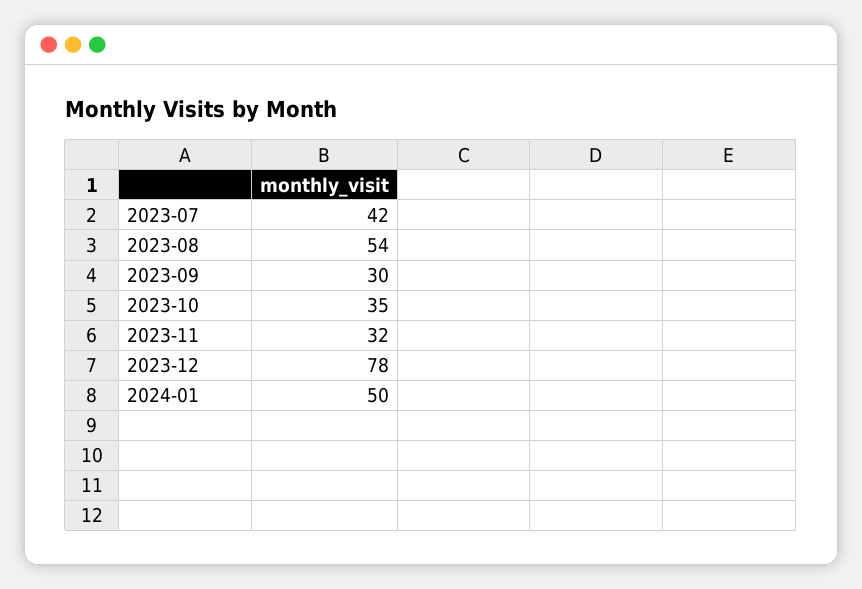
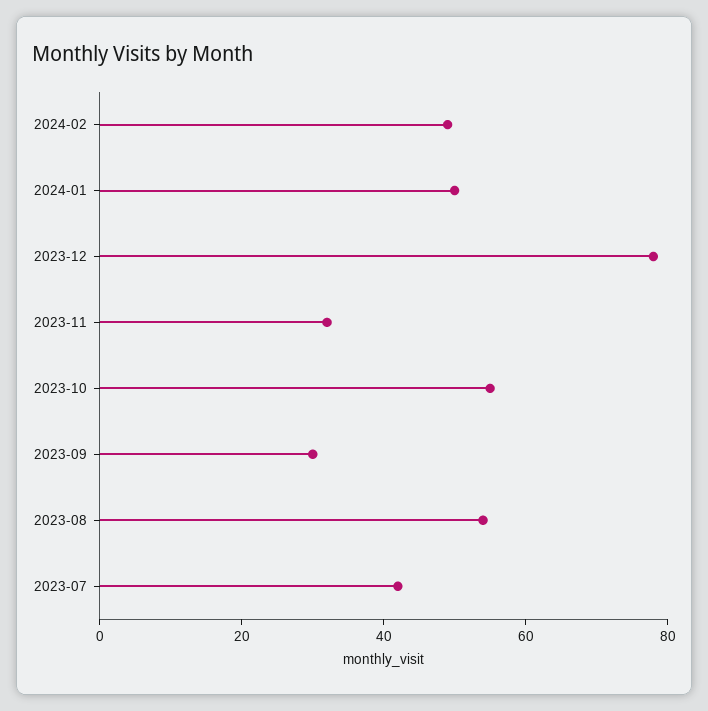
2023-10: 35 -> 55
2024-02: none -> 50

